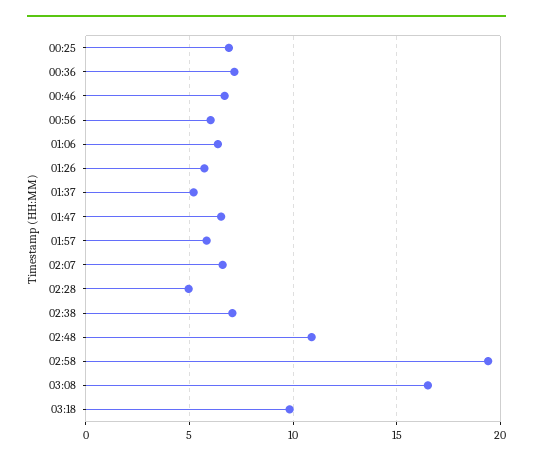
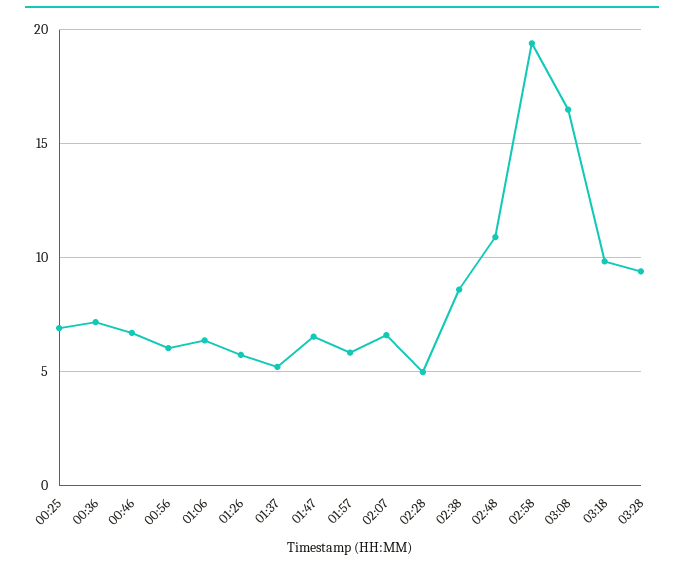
02:38: 7 -> 8.5
03:28: none -> 9.5

